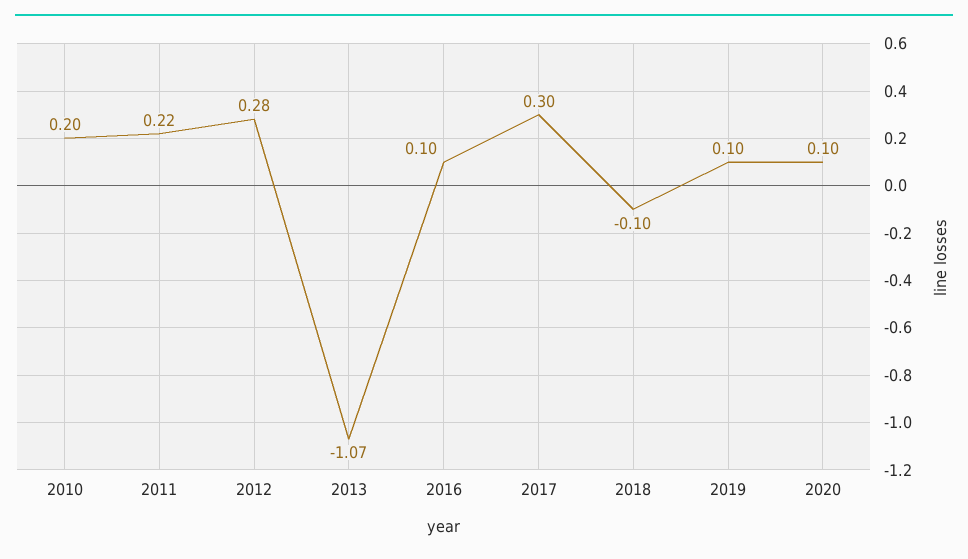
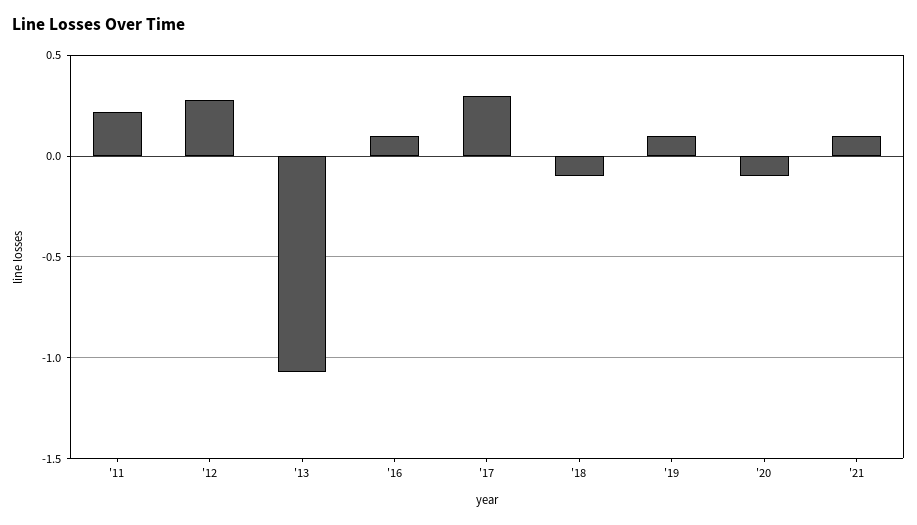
2010: 0.2 -> none
2020: 0.1 -> -0.1
'21: none -> 0.1

